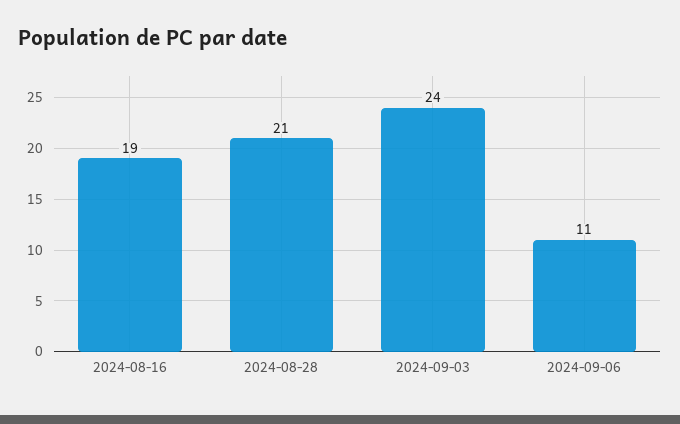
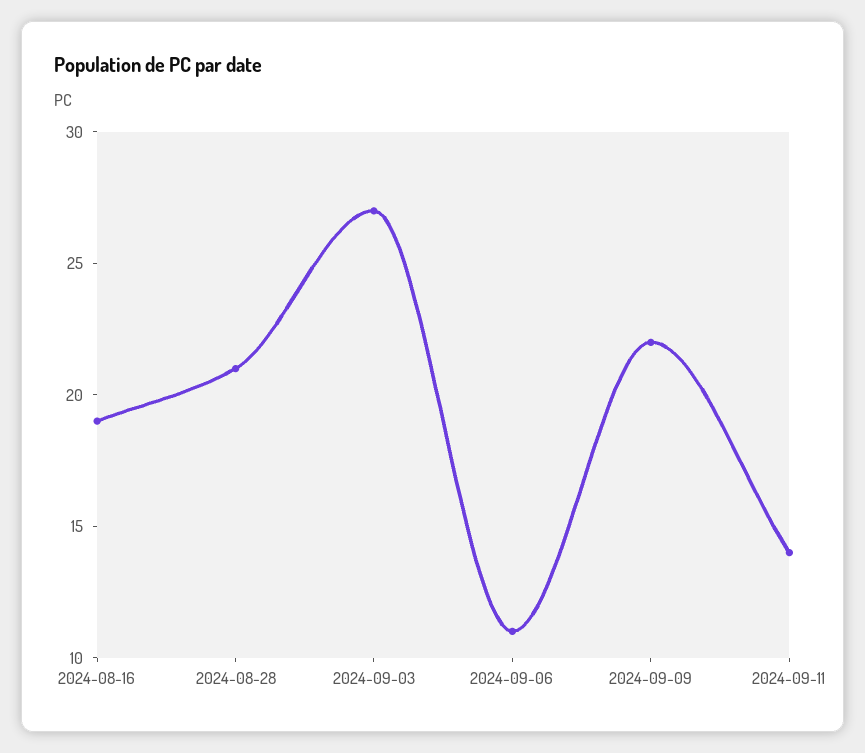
2024-09-03: 24 -> 27
2024-09-09: none -> 22
2024-09-11: none -> 14

